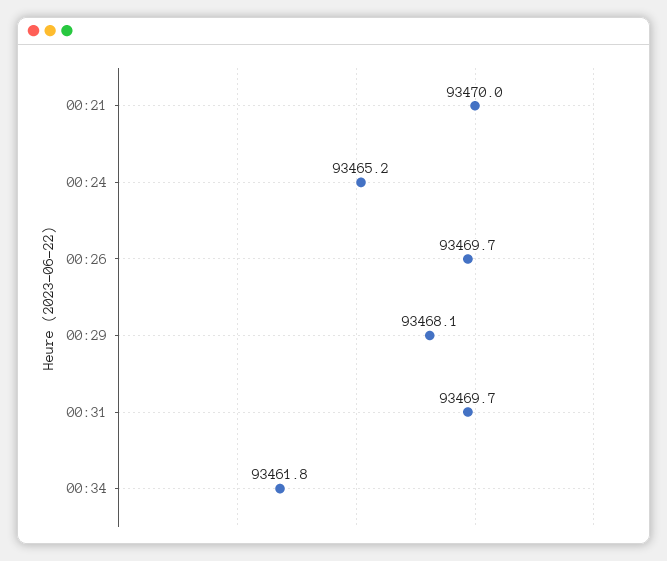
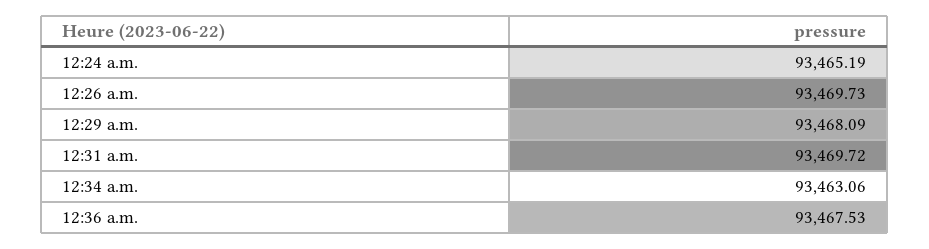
00:21: 93470 -> none
00:34: 93461.8 -> 93463.06
12:36 a.m.: none -> 93467.53

